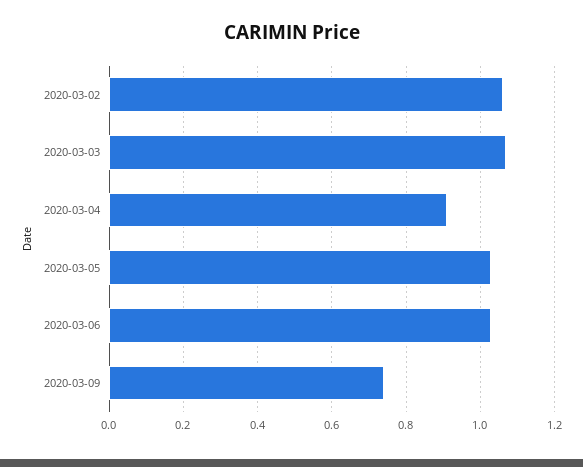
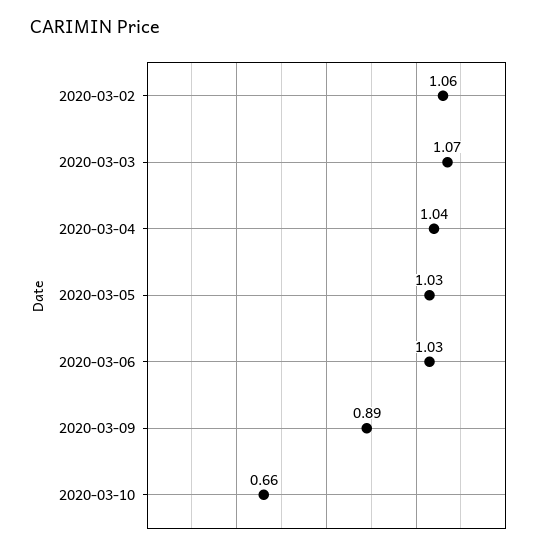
2020-03-04: 0.9 -> 1.04
2020-03-09: 0.75 -> 0.89
2020-03-10: none -> 0.66

